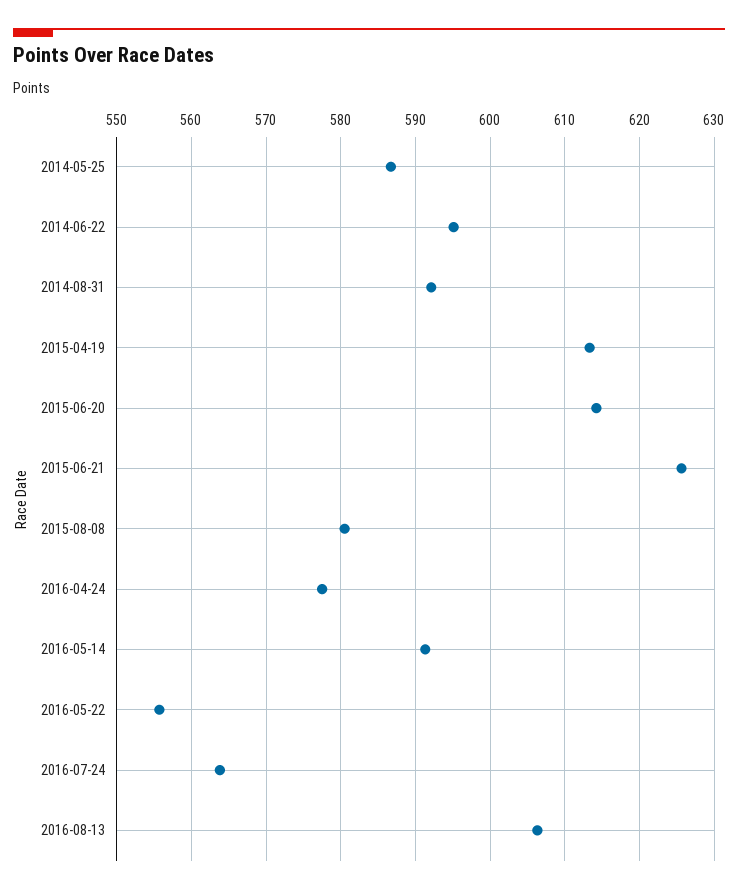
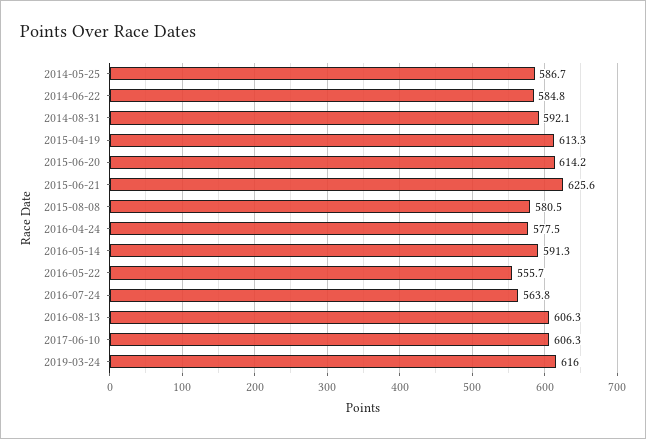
2014-06-22: 595 -> 584.8
2017-06-10: none -> 606.3
2019-03-24: none -> 616

